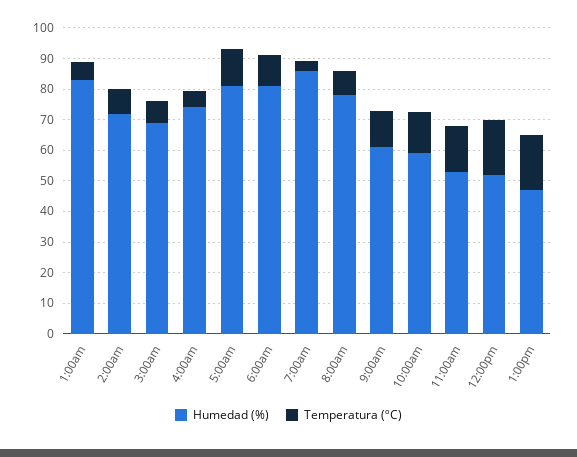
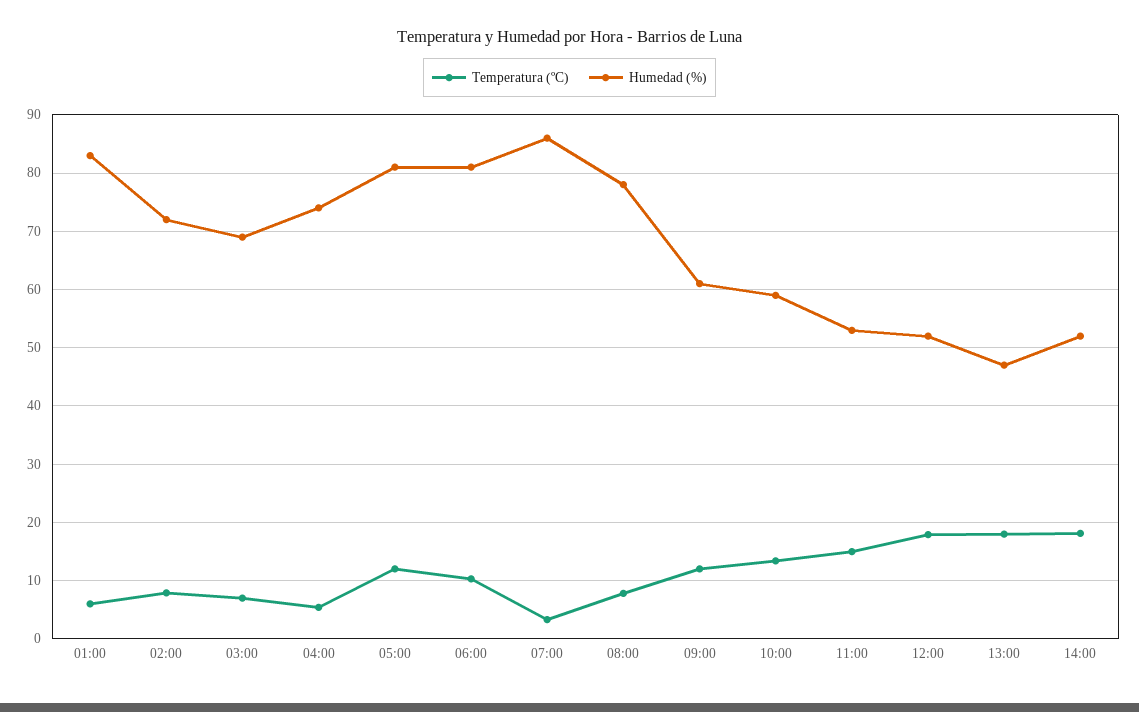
Temperatura (ºC), 14:00: none -> 18
Humedad (%), 14:00: none -> 52

